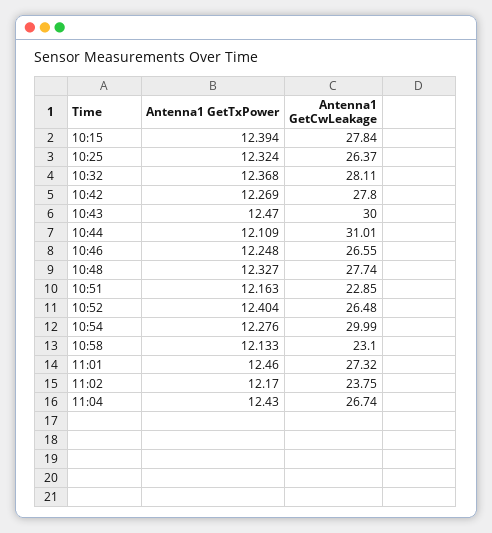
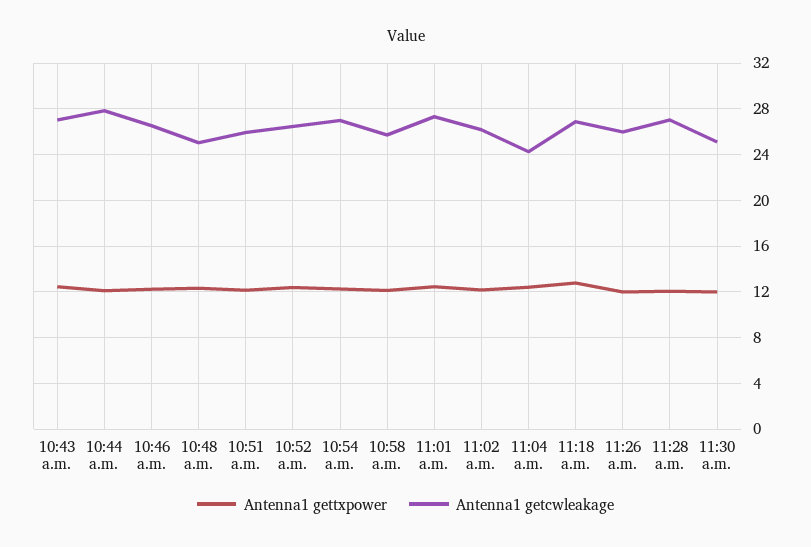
Antenna1 GetTxPower, 10:15: 12.394 -> none
Antenna1 GetCwLeakage, 10:15: 27.84 -> none
Antenna1 GetTxPower, 10:25: 12.324 -> none
Antenna1 GetCwLeakage, 10:25: 26.37 -> none
Antenna1 GetTxPower, 10:32: 12.368 -> none
Antenna1 GetCwLeakage, 10:32: 28.11 -> none
Antenna1 GetTxPower, 10:42: 12.269 -> none
Antenna1 GetCwLeakage, 10:42: 27.8 -> none
Antenna1 GetCwLeakage, 10:43: 30 -> 27
Antenna1 GetCwLeakage, 10:44: 31.01 -> 28
Antenna1 GetCwLeakage, 10:48: 27.74 -> 25
Antenna1 GetCwLeakage, 10:51: 22.85 -> 26
Antenna1 GetCwLeakage, 10:54: 29.99 -> 27
Antenna1 GetCwLeakage, 10:58: 23.1 -> 26
Antenna1 GetCwLeakage, 11:02: 23.75 -> 26
Antenna1 GetCwLeakage, 11:04: 26.74 -> 24
Antenna1 GetTxPower, 11:18 a.m.: none -> 13
Antenna1 GetCwLeakage, 11:18 a.m.: none -> 27
Antenna1 GetTxPower, 11:26 a.m.: none -> 12
Antenna1 GetCwLeakage, 11:26 a.m.: none -> 26
Antenna1 GetTxPower, 11:28 a.m.: none -> 12
Antenna1 GetCwLeakage, 11:28 a.m.: none -> 27
Antenna1 GetTxPower, 11:30 a.m.: none -> 12
Antenna1 GetCwLeakage, 11:30 a.m.: none -> 25

